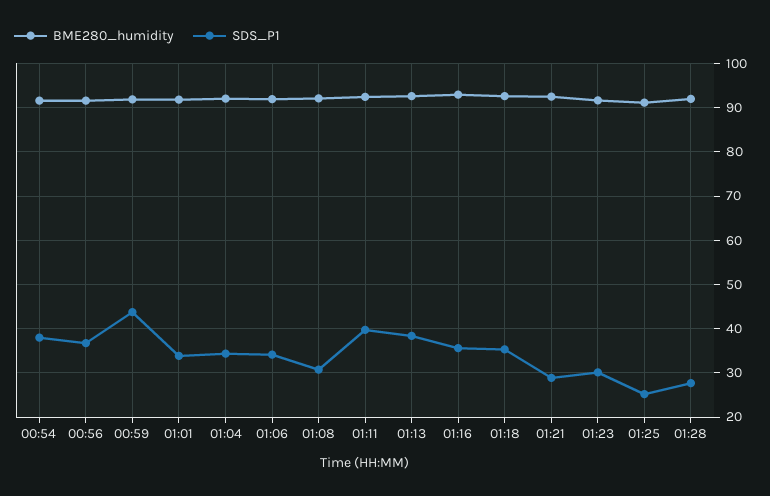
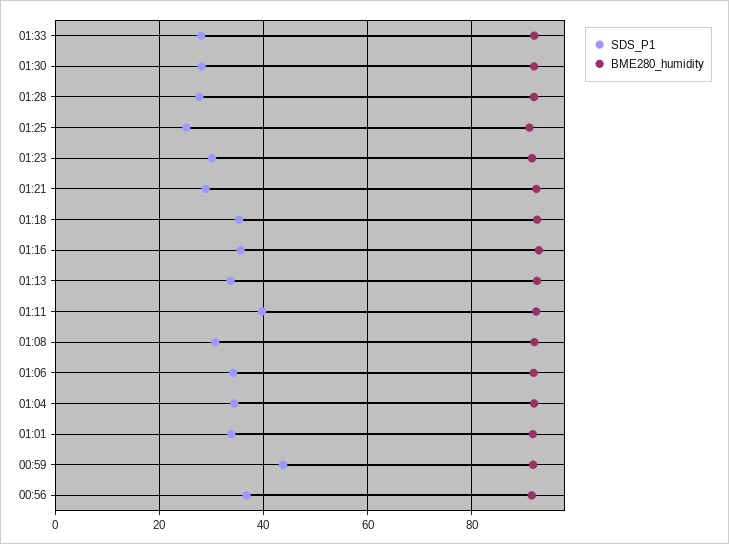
BME280_humidity, 00:54: 92 -> none
SDS_P1, 00:54: 38 -> none
SDS_P1, 01:13: 38 -> 34
SDS_P1, 01:33: none -> 28
BME280_humidity, 01:33: none -> 92
SDS_P1, 01:30: none -> 28
BME280_humidity, 01:30: none -> 92

